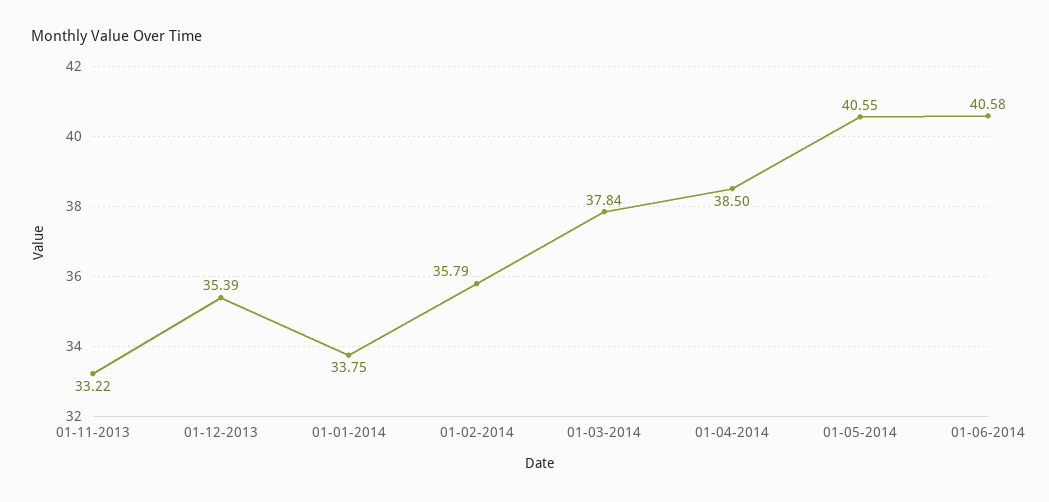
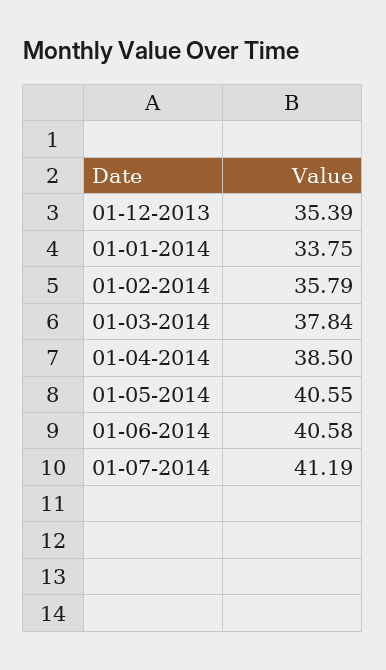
01-11-2013: 33.22 -> none
01-07-2014: none -> 41.19

